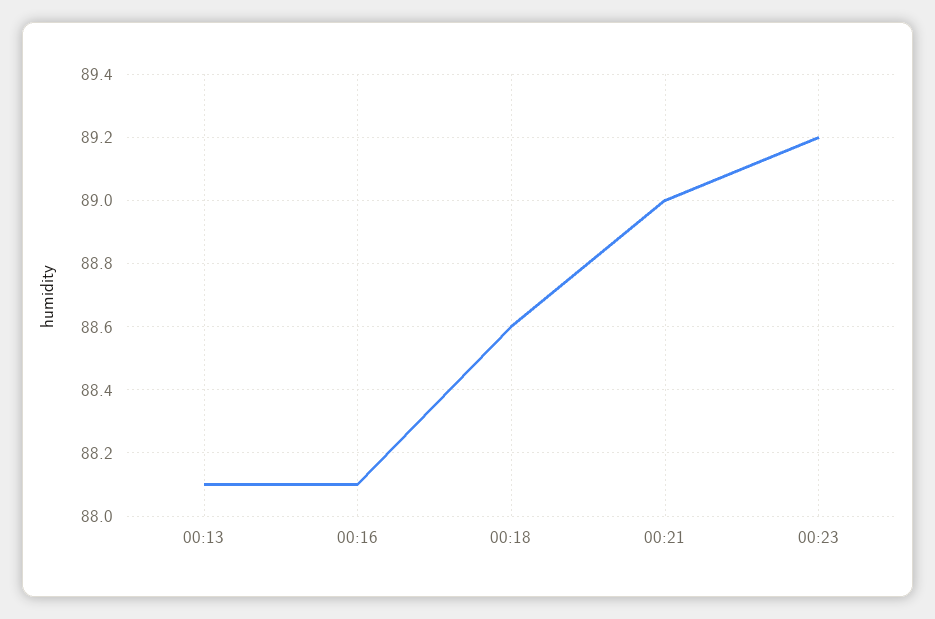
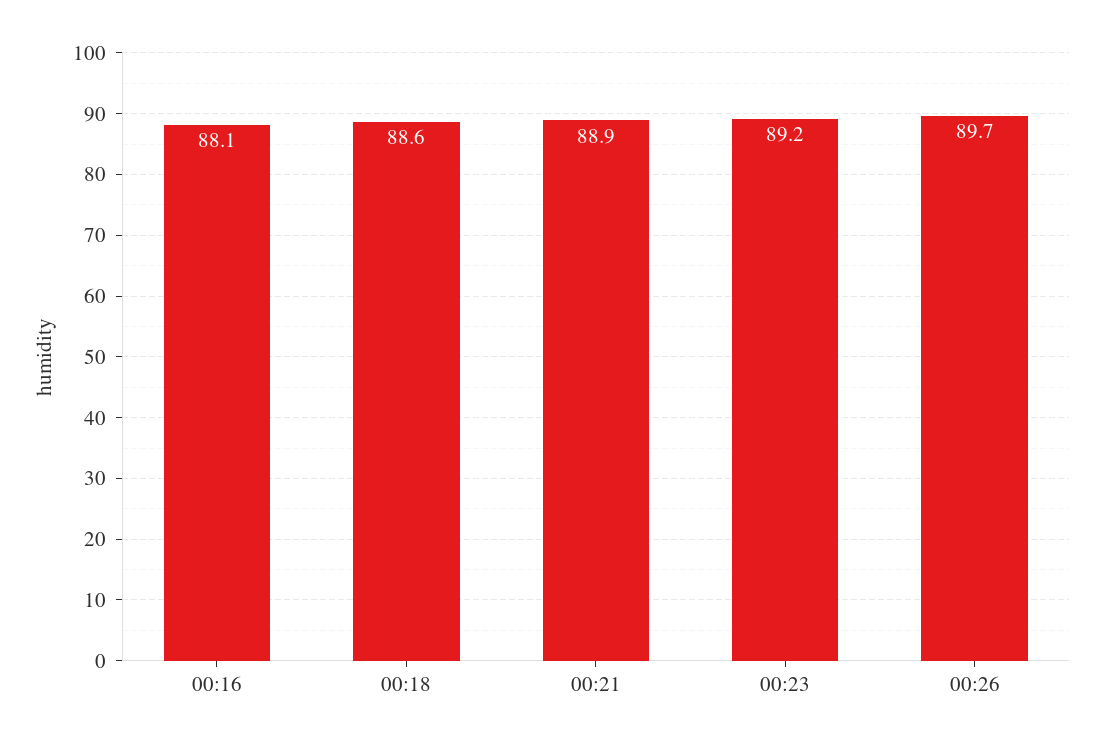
00:13: 88.1 -> none
00:21: 89 -> 88.9
00:26: none -> 89.7

